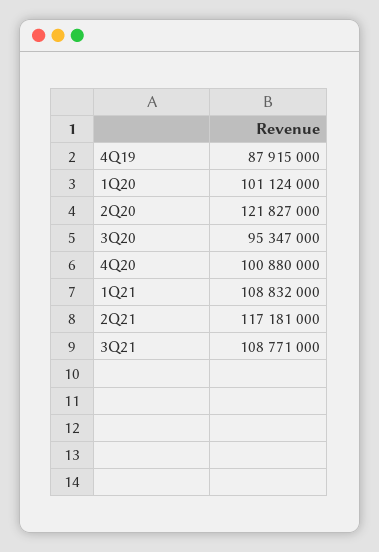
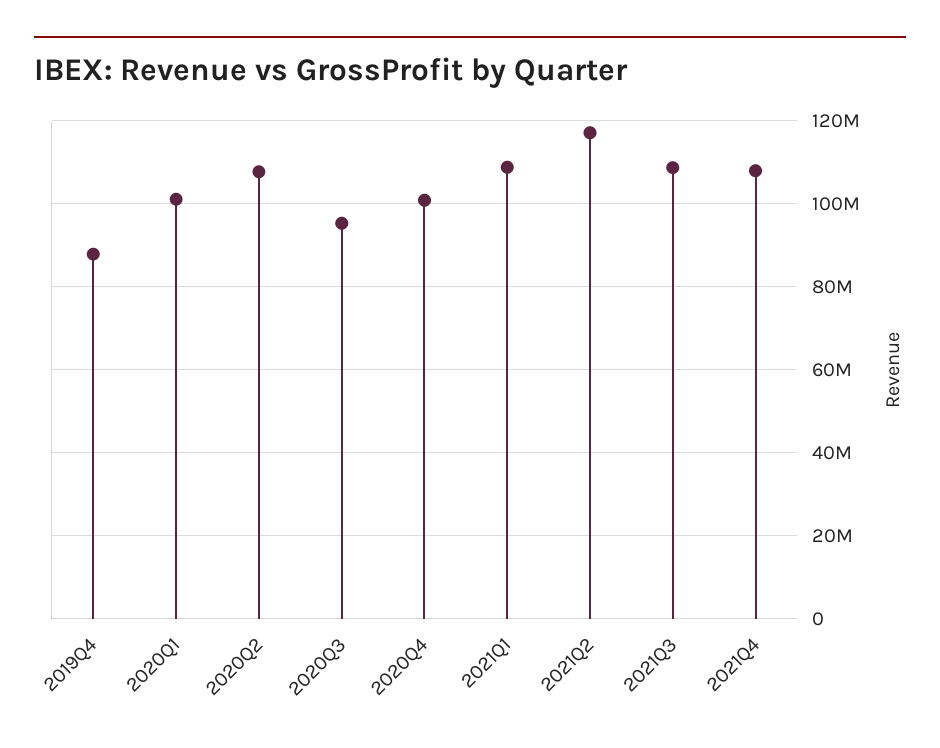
2Q20: 121827000 -> 108000000
2021Q4: none -> 108000000

